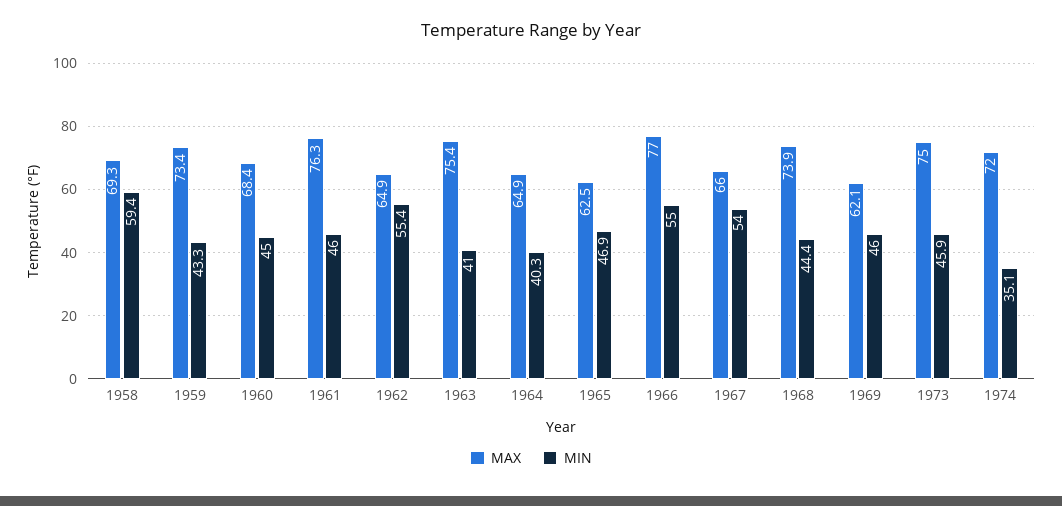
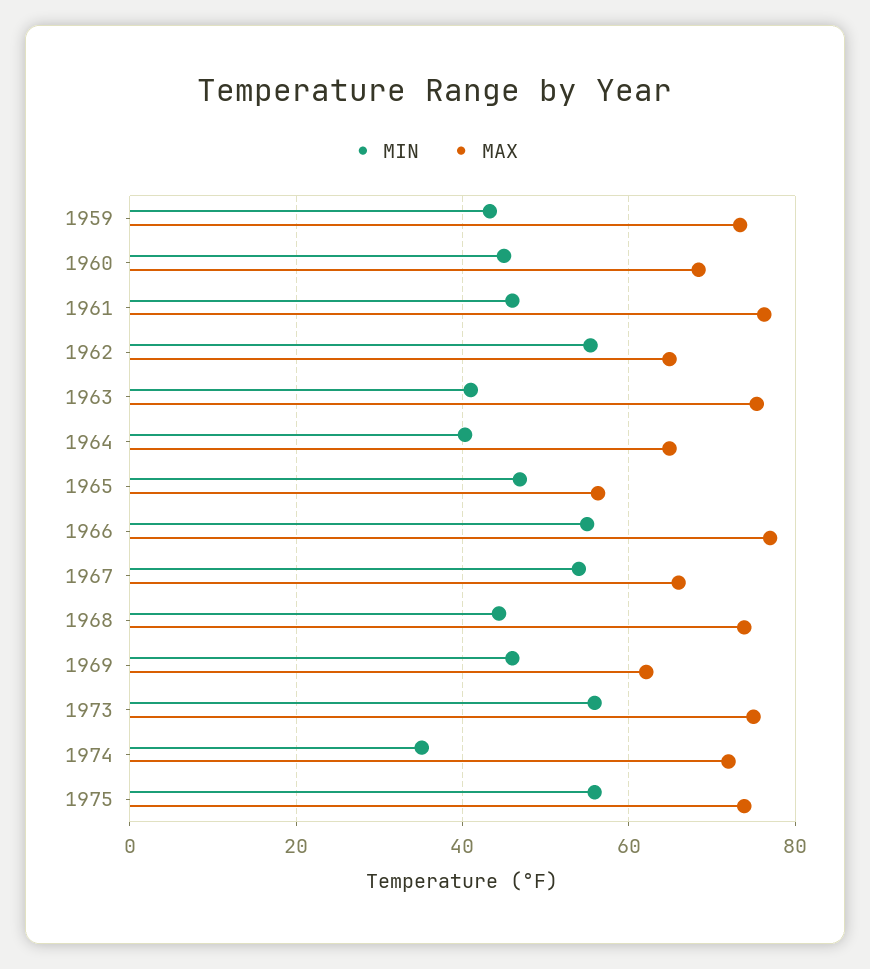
MAX, 1958: 69.3 -> none
MIN, 1958: 59.4 -> none
MAX, 1965: 62.5 -> 56
MIN, 1973: 45.9 -> 56
MIN, 1975: none -> 56
MAX, 1975: none -> 74

